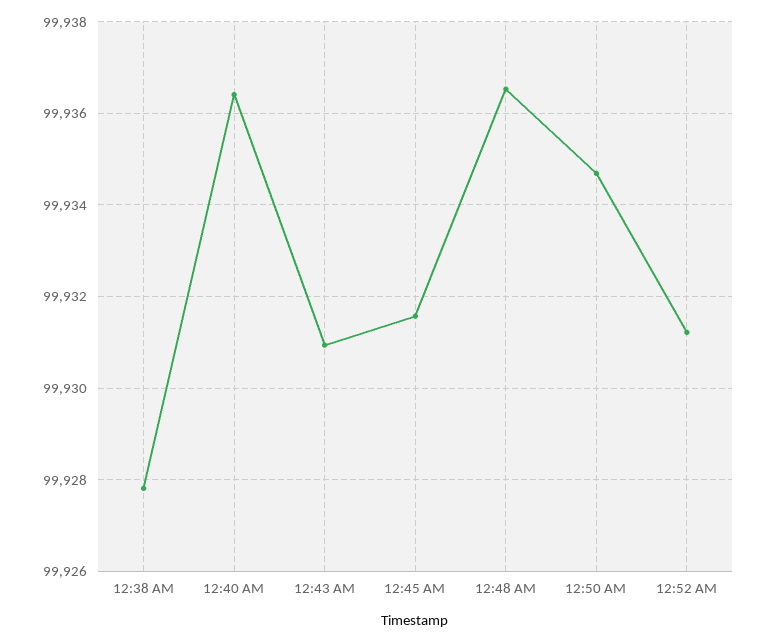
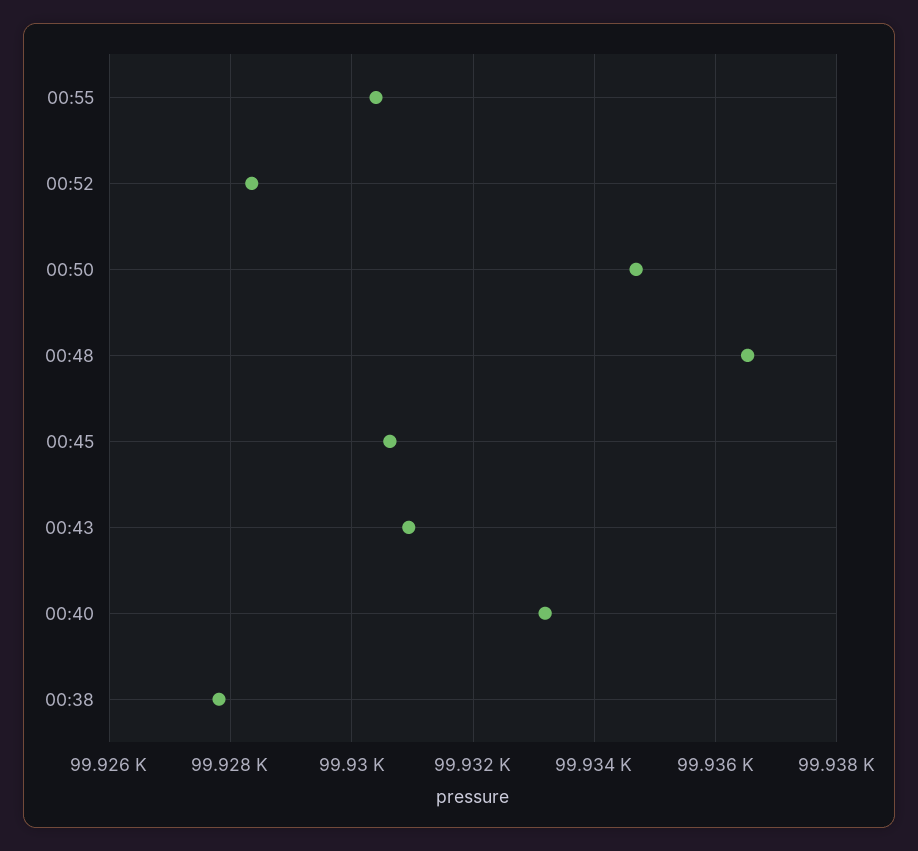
12:40 AM: 99936.4 -> 99933.2
12:45 AM: 99931.6 -> 99930.6
12:52 AM: 99931.2 -> 99928.4
00:55: none -> 99930.4

